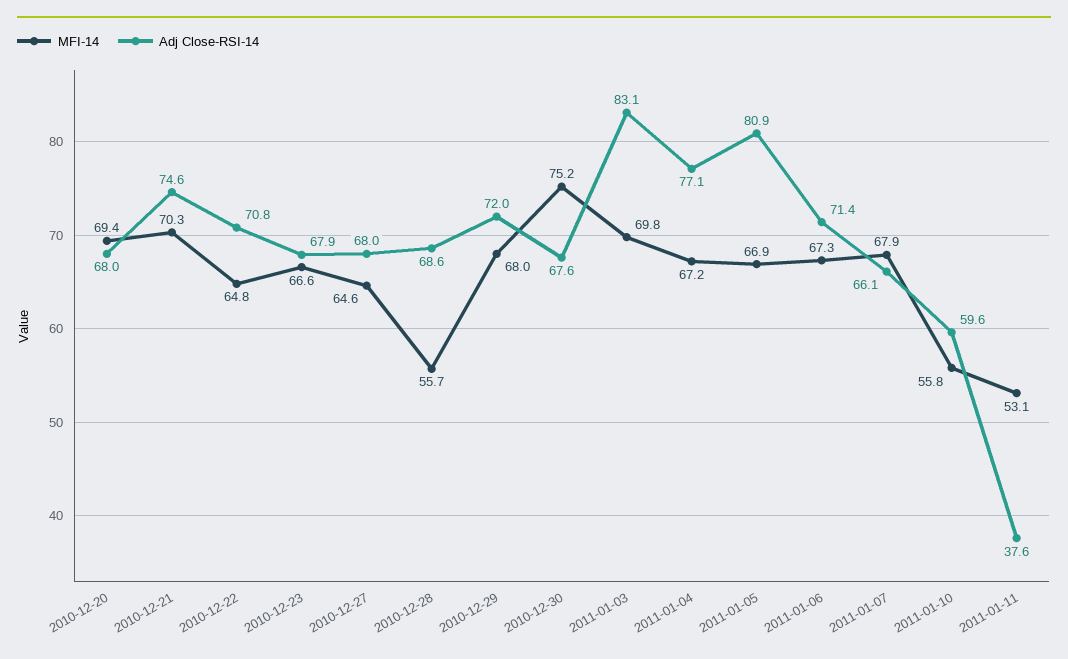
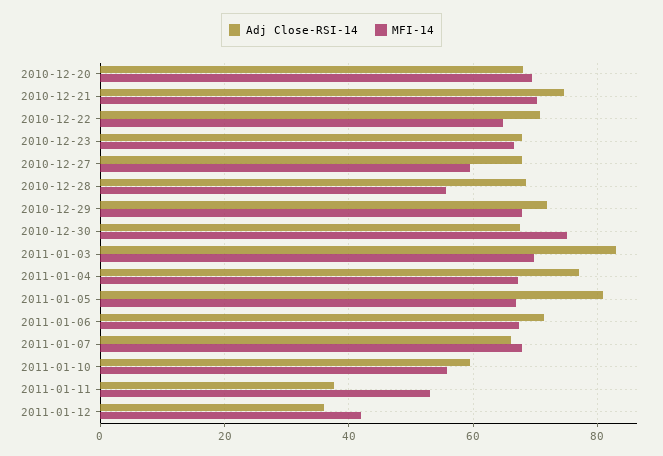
MFI-14, 2010-12-27: 64.6 -> 60
Adj Close-RSI-14, 2011-01-12: none -> 36
MFI-14, 2011-01-12: none -> 42

